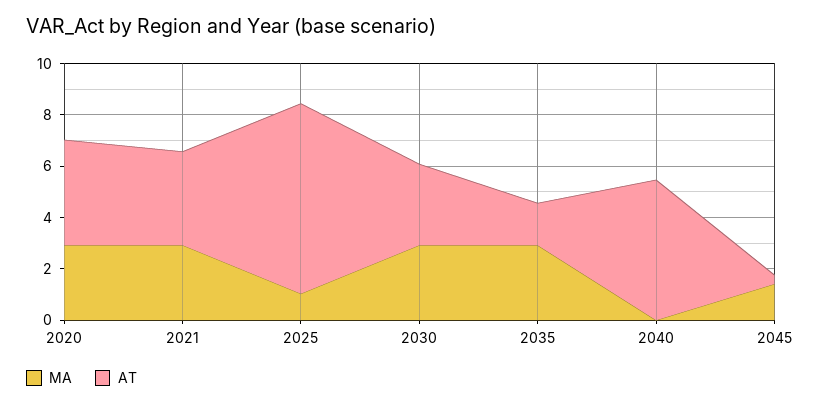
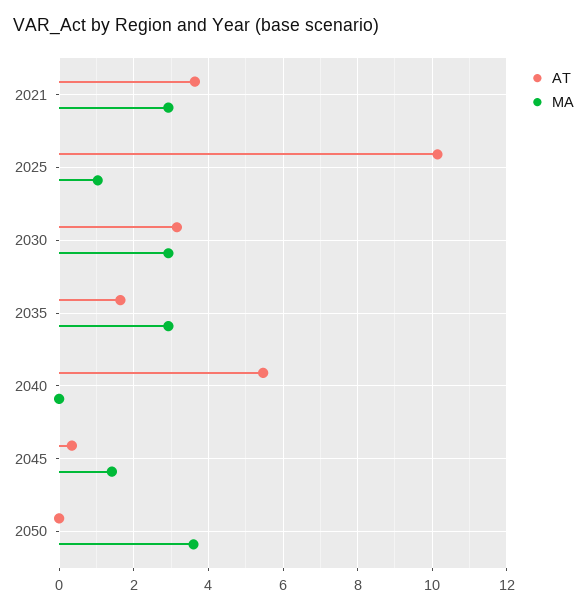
MA, 2020: 3 -> none
AT, 2020: 4 -> none
AT, 2025: 7.5 -> 10.2
AT, 2050: none -> 0
MA, 2050: none -> 3.6

